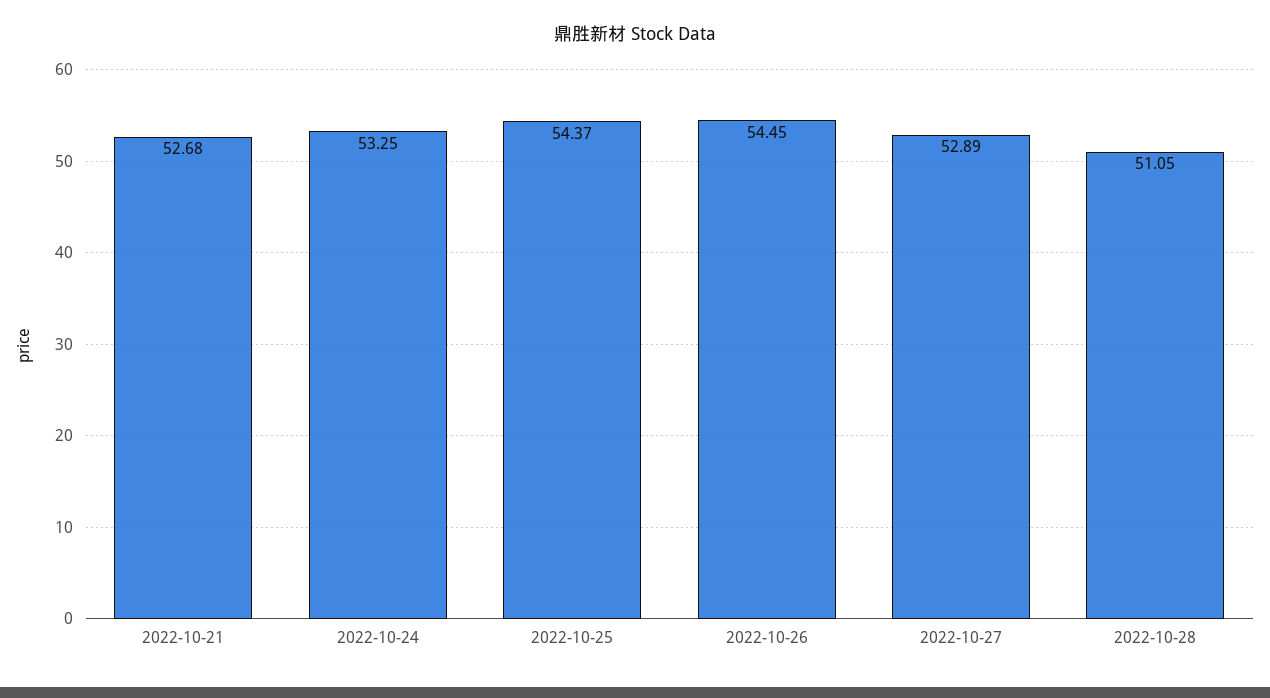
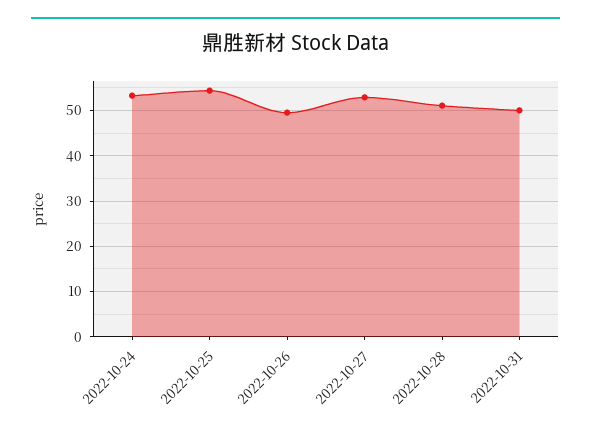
2022-10-21: 52.68 -> none
2022-10-26: 54.45 -> 50
2022-10-31: none -> 50

